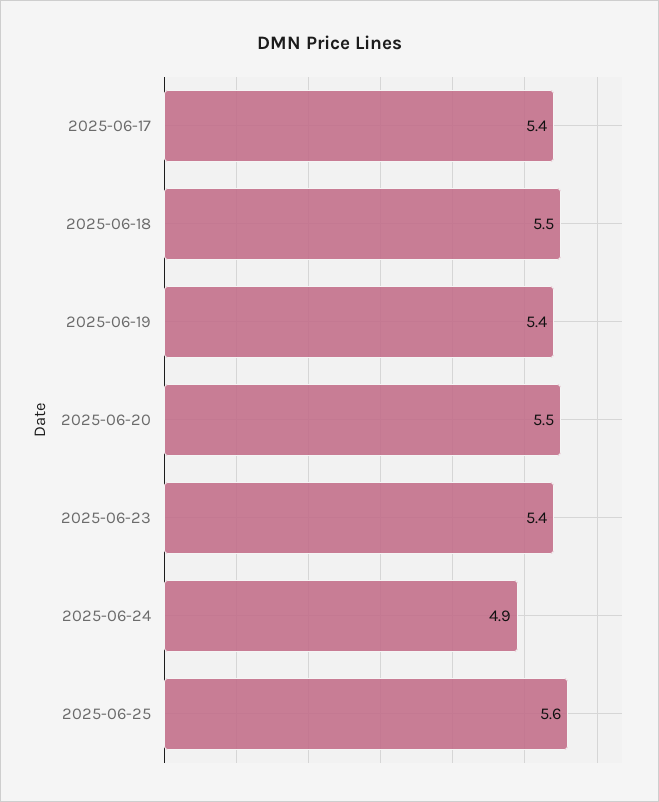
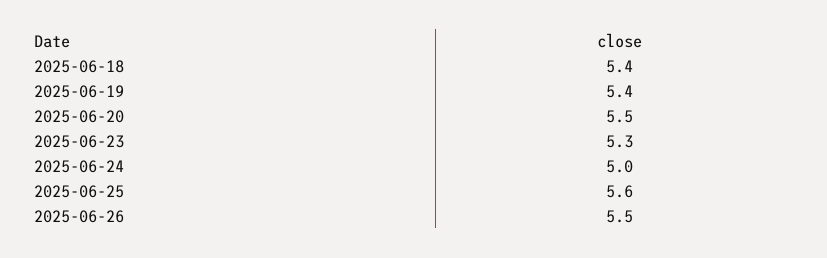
2025-06-17: 5.4 -> none
2025-06-18: 5.5 -> 5.4
2025-06-23: 5.4 -> 5.3
2025-06-24: 4.9 -> 5
2025-06-26: none -> 5.5

